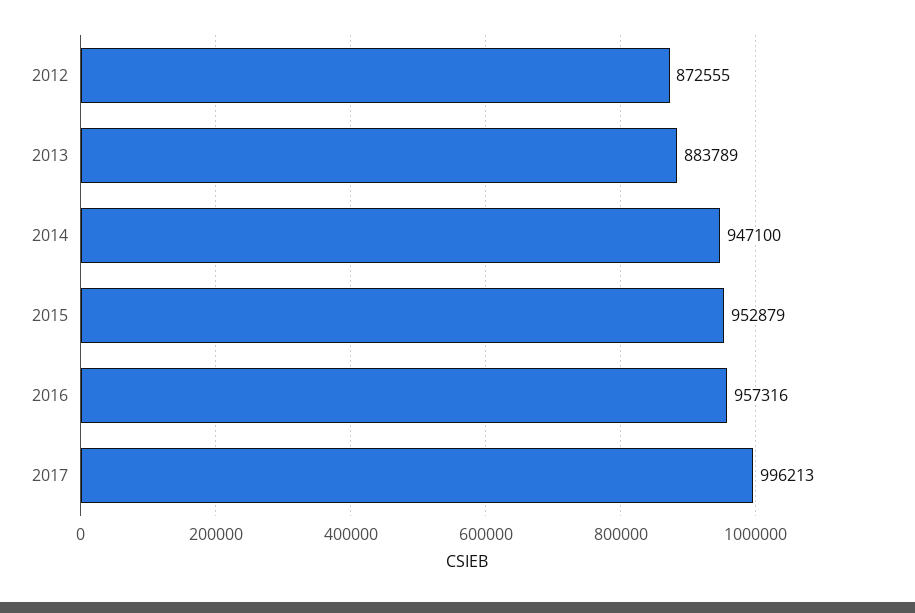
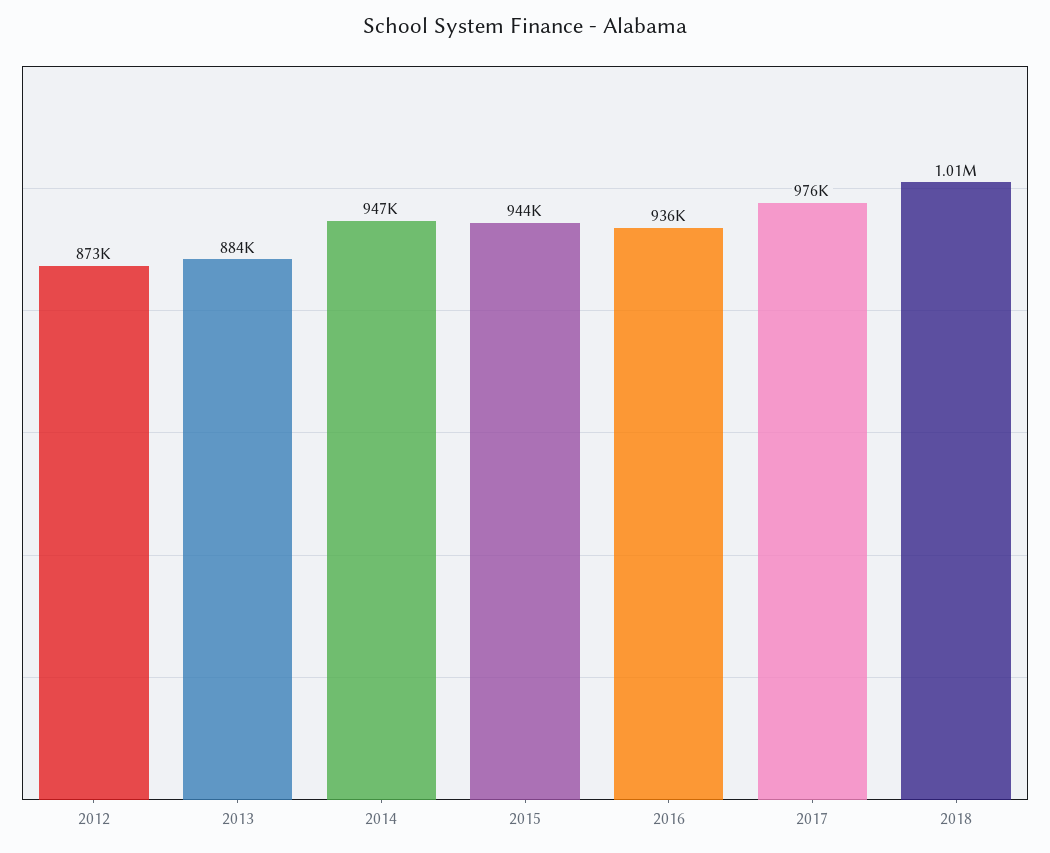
2015: 952879 -> 944000
2016: 957316 -> 936000
2017: 996213 -> 976000
2018: none -> 1010000

